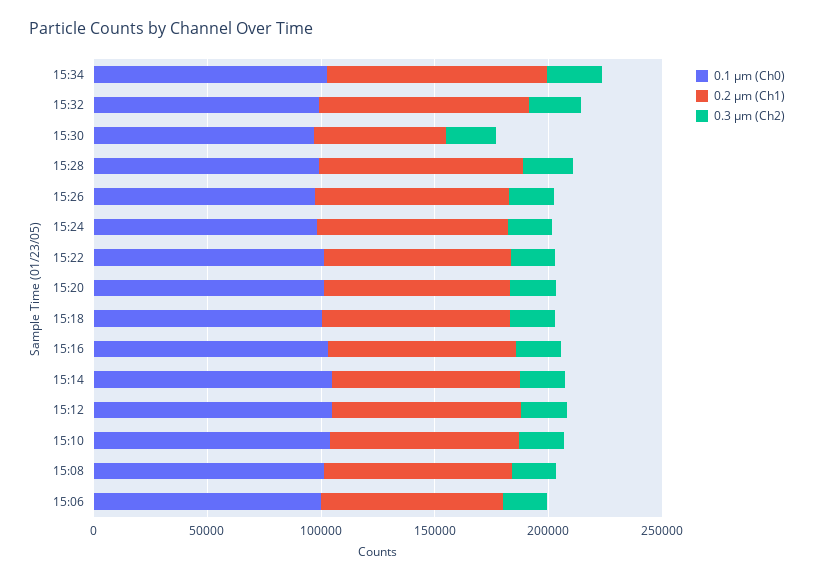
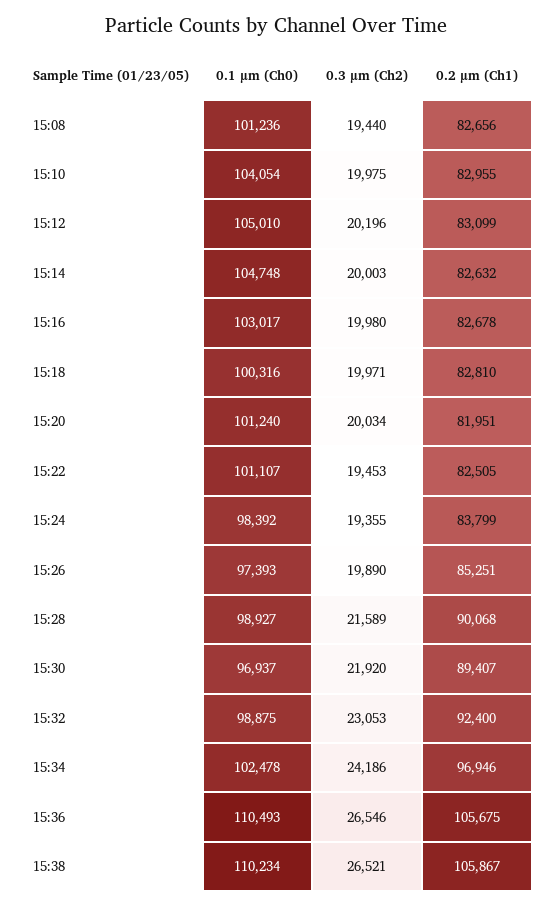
0.2 µm (Ch1), 15:30: 60000 -> 89407
0.1 µm (Ch0), 15:06: 100000 -> none
0.2 µm (Ch1), 15:06: 80000 -> none
0.3 µm (Ch2), 15:06: 20000 -> none
0.1 µm (Ch0), 15:36: none -> 110493
0.3 µm (Ch2), 15:36: none -> 26546
0.2 µm (Ch1), 15:36: none -> 105675
0.1 µm (Ch0), 15:38: none -> 110234
0.3 µm (Ch2), 15:38: none -> 26521
0.2 µm (Ch1), 15:38: none -> 105867

